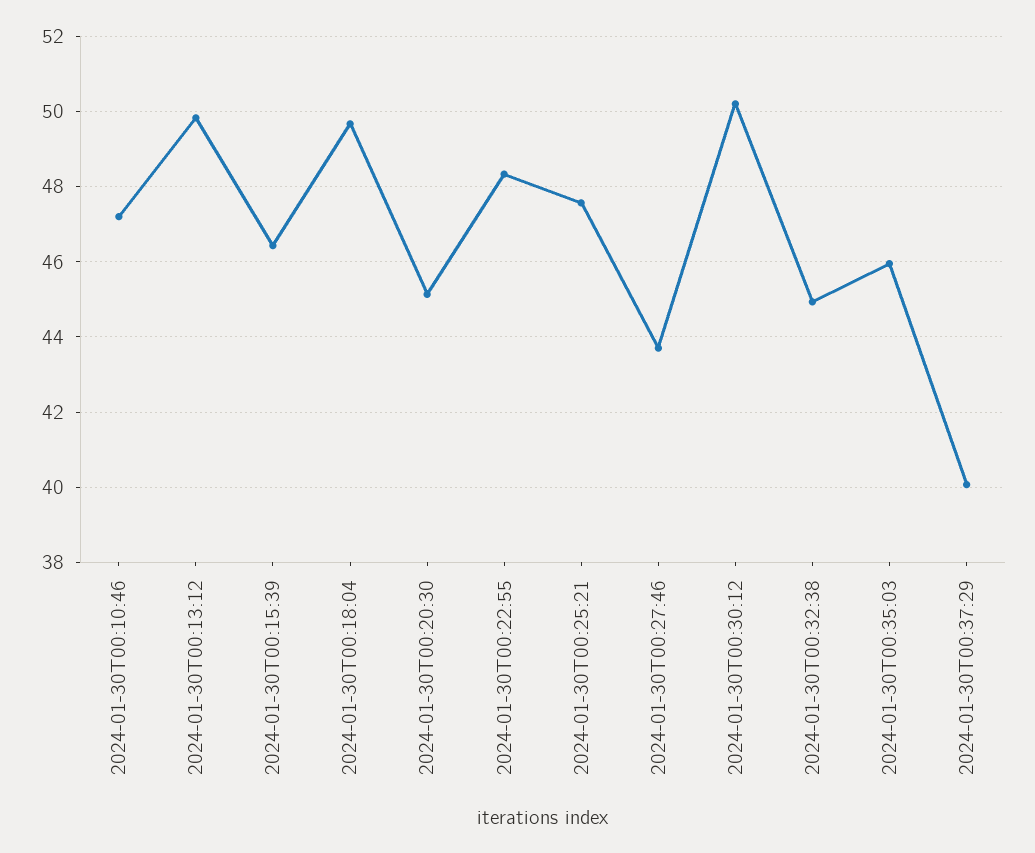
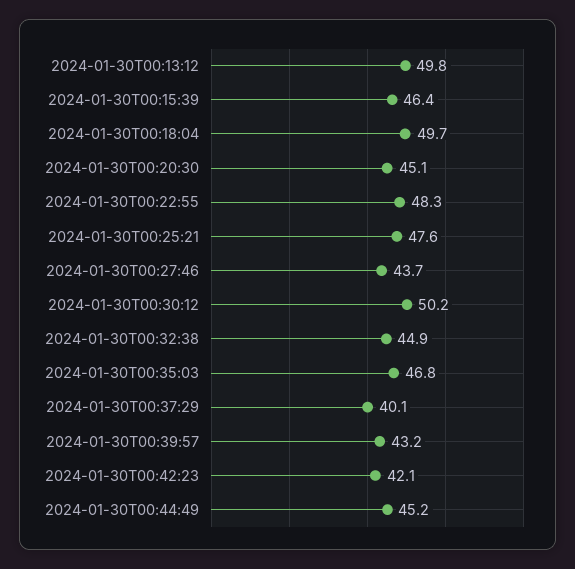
2024-01-30T00:10:46: 47.2 -> none
2024-01-30T00:35:03: 46 -> 46.8
2024-01-30T00:39:57: none -> 43.2
2024-01-30T00:42:23: none -> 42.1
2024-01-30T00:44:49: none -> 45.2

